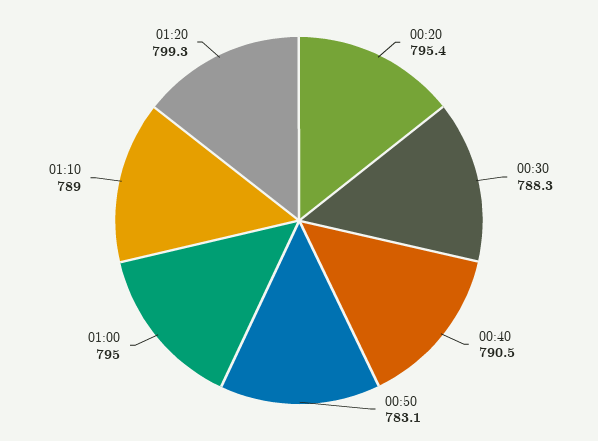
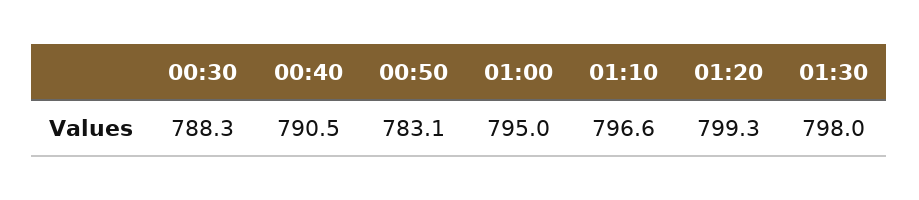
00:20: 795.4 -> none
01:10: 789 -> 796.6
01:30: none -> 798

